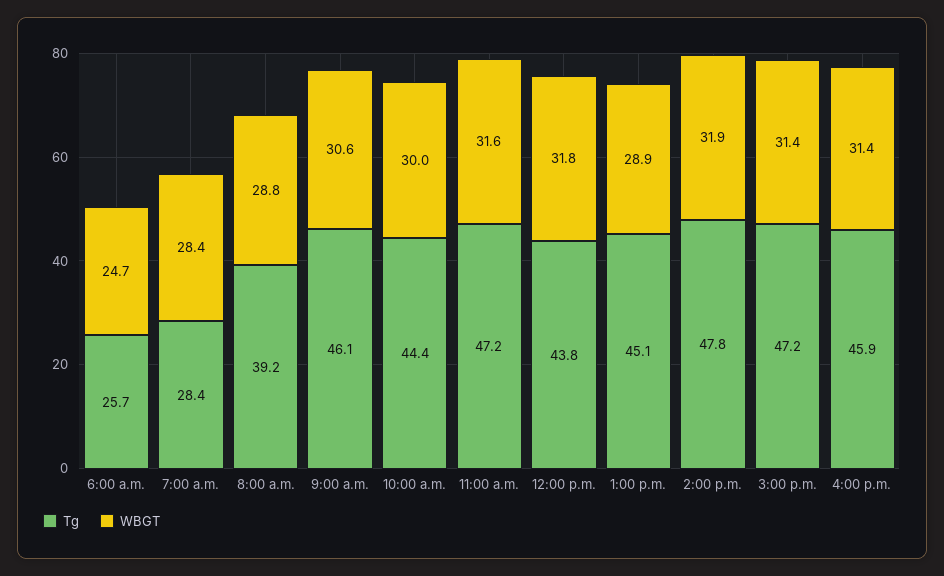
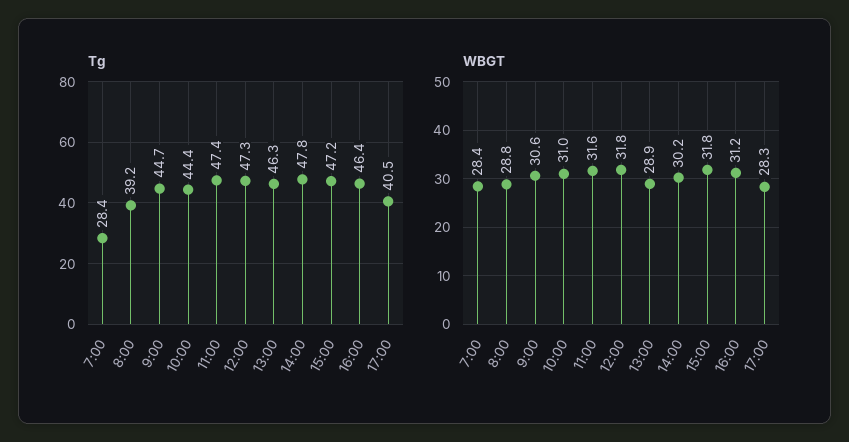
Tg, 6:00 a.m.: 25.7 -> none
WBGT, 6:00 a.m.: 24.7 -> none
Tg, 9:00 a.m.: 46.1 -> 44.7
WBGT, 10:00 a.m.: 30 -> 31
Tg, 11:00 a.m.: 47.2 -> 47.4
Tg, 12:00 p.m.: 43.8 -> 47.3
Tg, 1:00 p.m.: 45.1 -> 46.3
WBGT, 2:00 p.m.: 31.9 -> 30.2
WBGT, 3:00 p.m.: 31.4 -> 31.8
Tg, 4:00 p.m.: 45.9 -> 46.4
WBGT, 4:00 p.m.: 31.4 -> 31.2
Tg, 17:00: none -> 40.5
WBGT, 17:00: none -> 28.3

